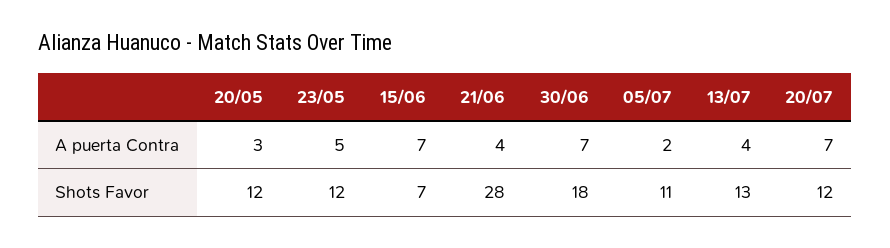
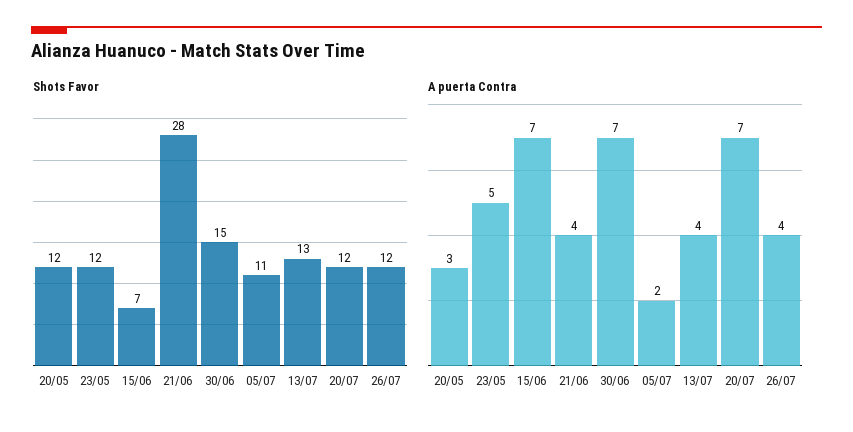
Shots Favor, 30/06: 18 -> 15
Shots Favor, 26/07: none -> 12
A puerta Contra, 26/07: none -> 4

